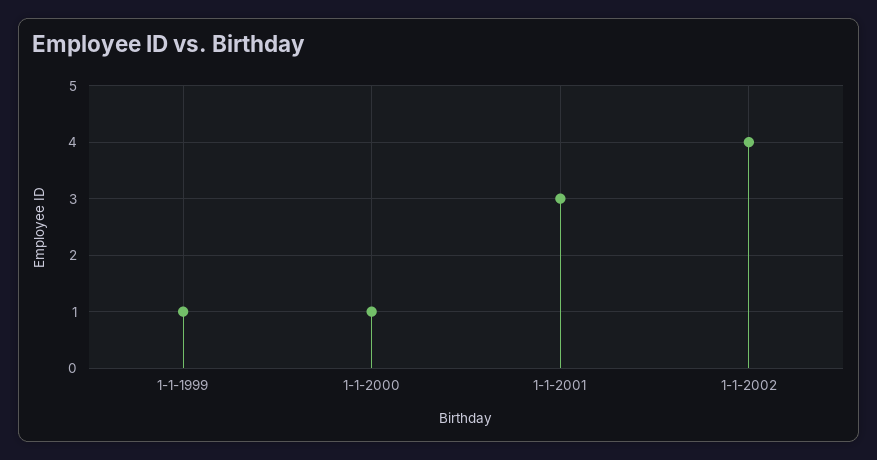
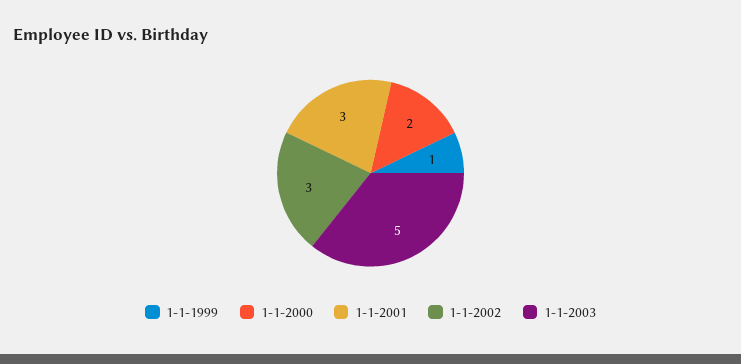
1-1-2000: 1 -> 2
1-1-2002: 4 -> 3
1-1-2003: none -> 5

